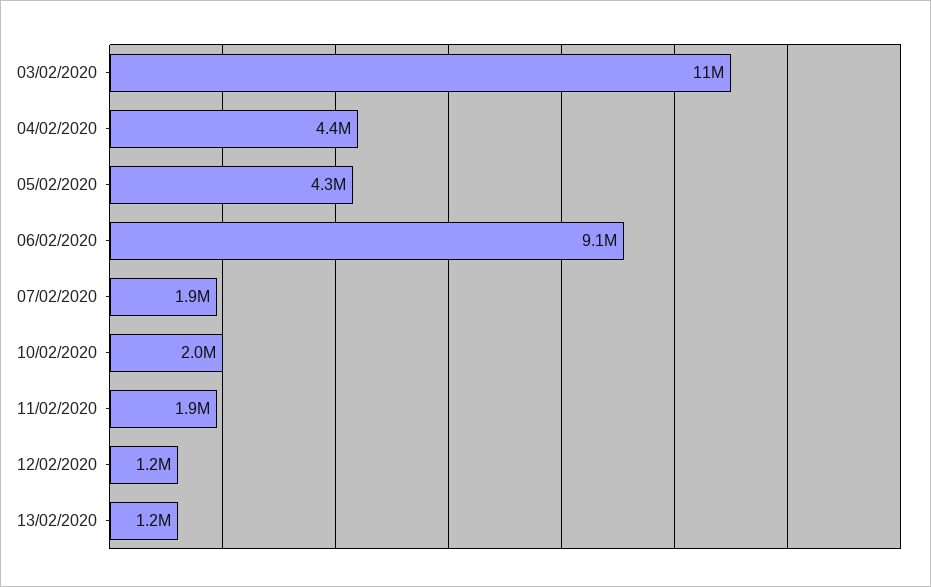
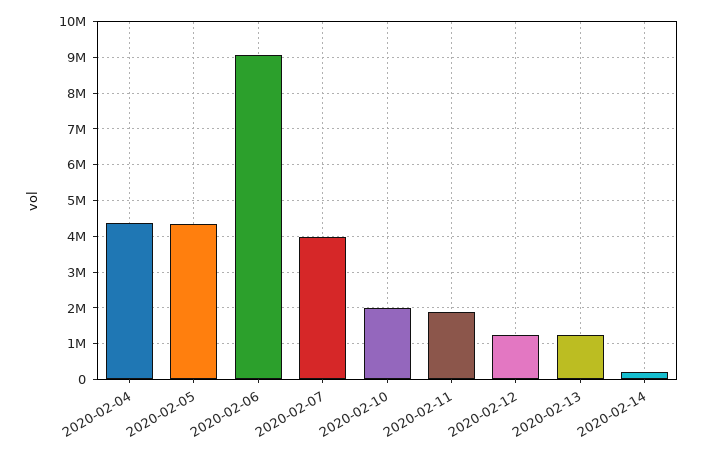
03/02/2020: 11000000 -> none
07/02/2020: 1900000 -> 4000000
2020-02-14: none -> 200000

